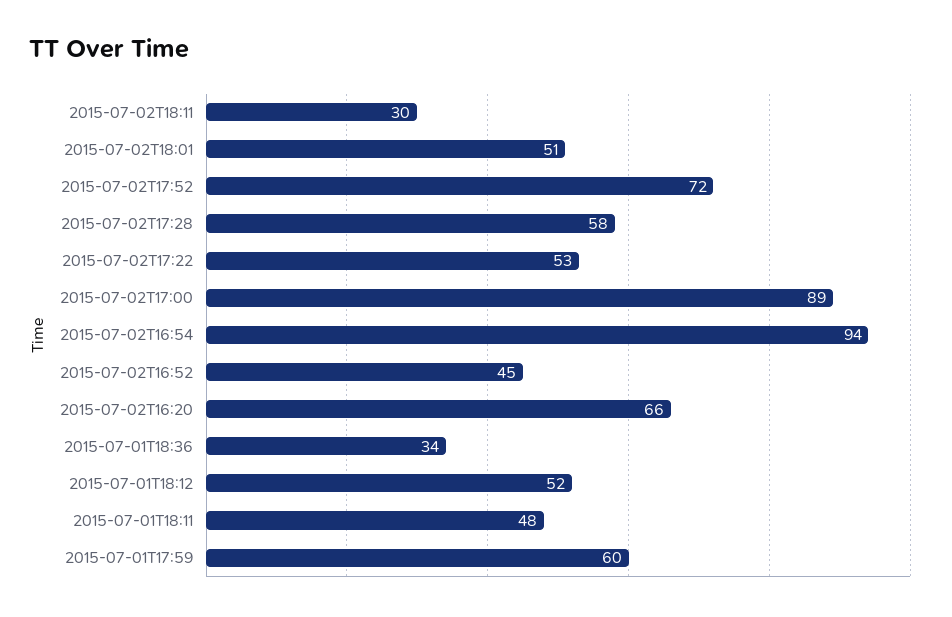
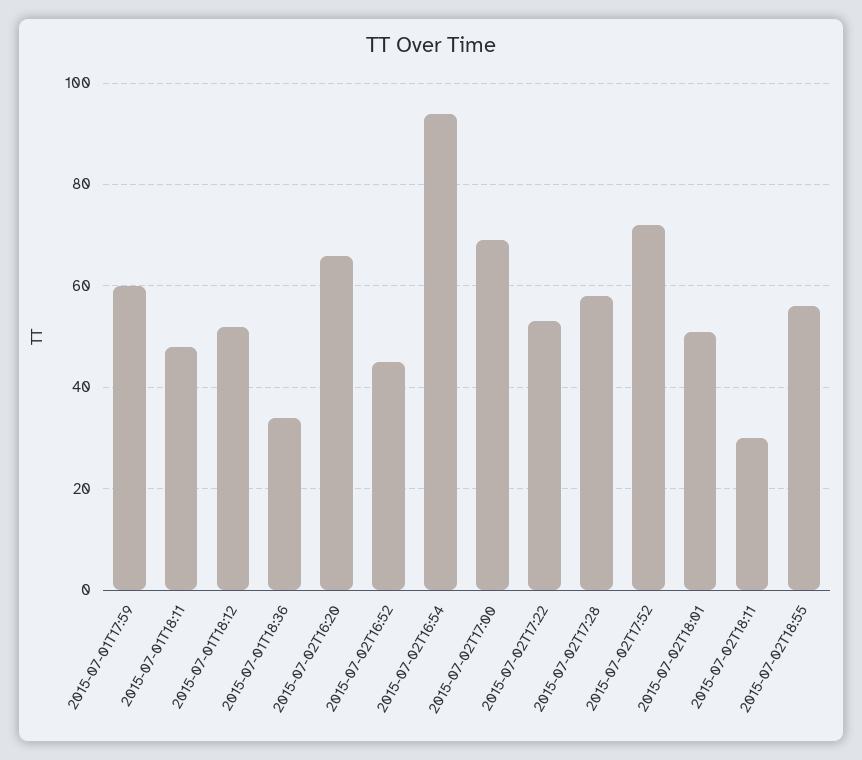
2015-07-02T17:00: 89 -> 70
2015-07-02T18:55: none -> 55

